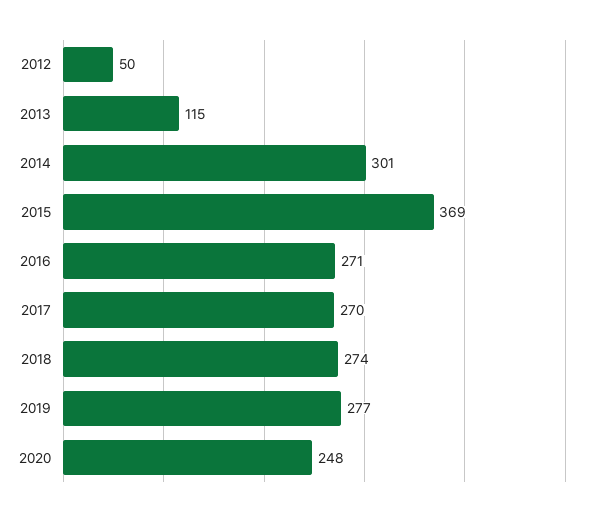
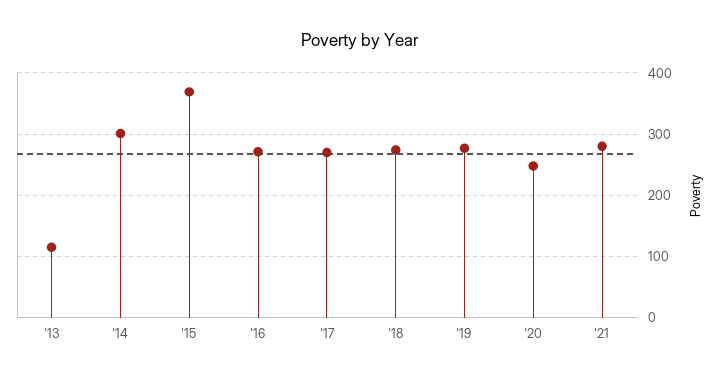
2012: 50 -> none
'21: none -> 280

